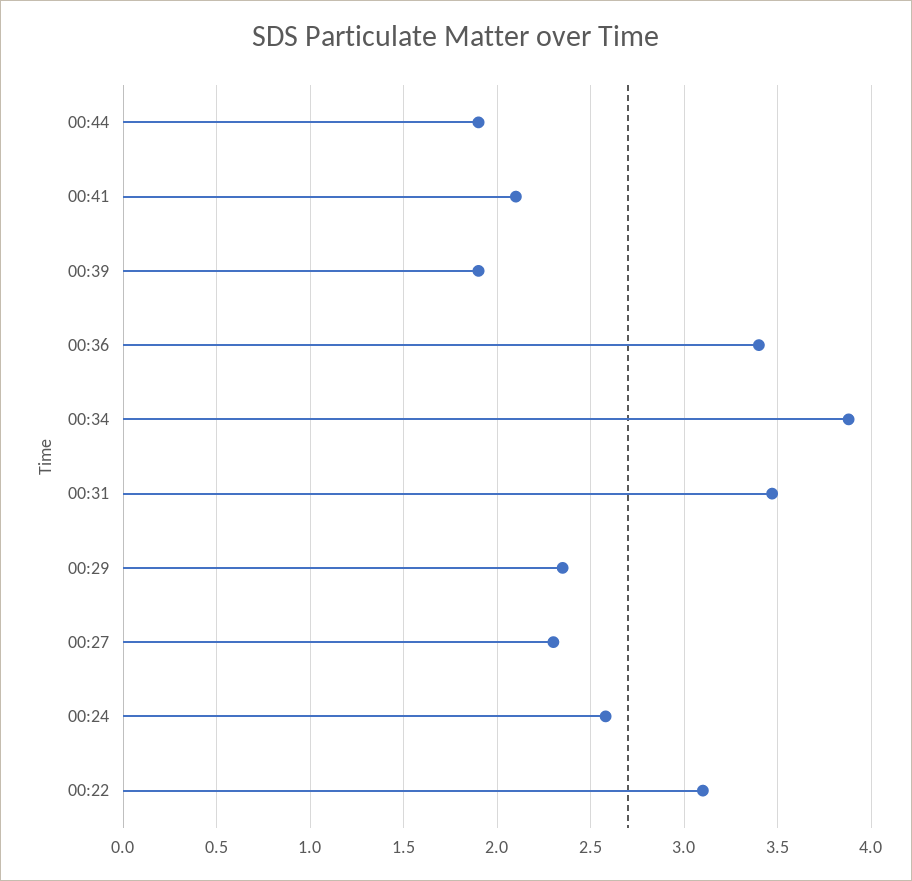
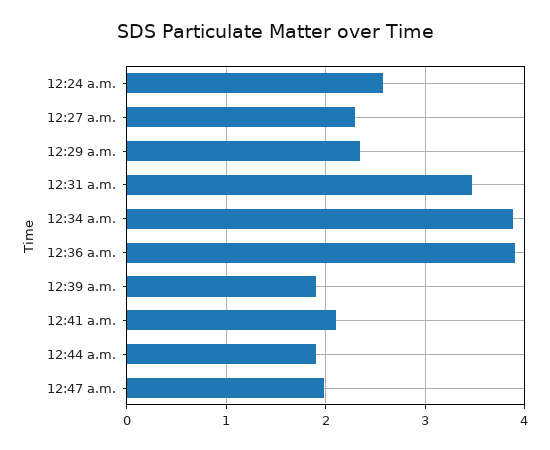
00:36: 3.4 -> 3.9
00:22: 3.1 -> none
12:47 a.m.: none -> 2

